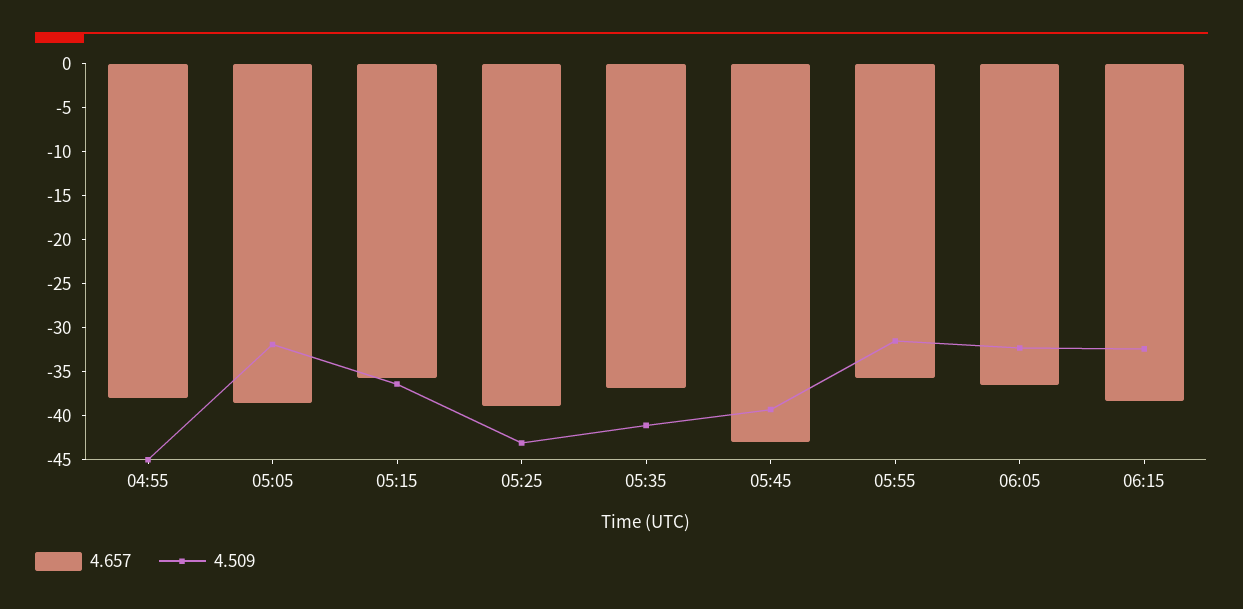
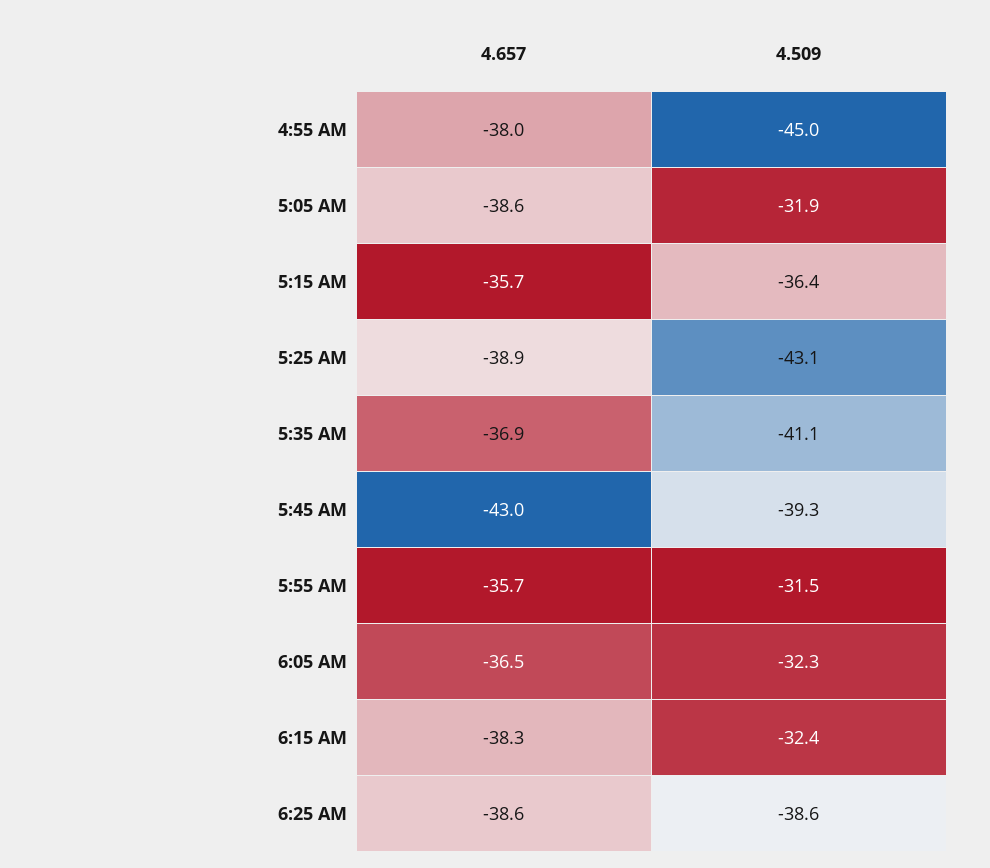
4.657, 6:25 AM: none -> -38.6
4.509, 6:25 AM: none -> -38.6

